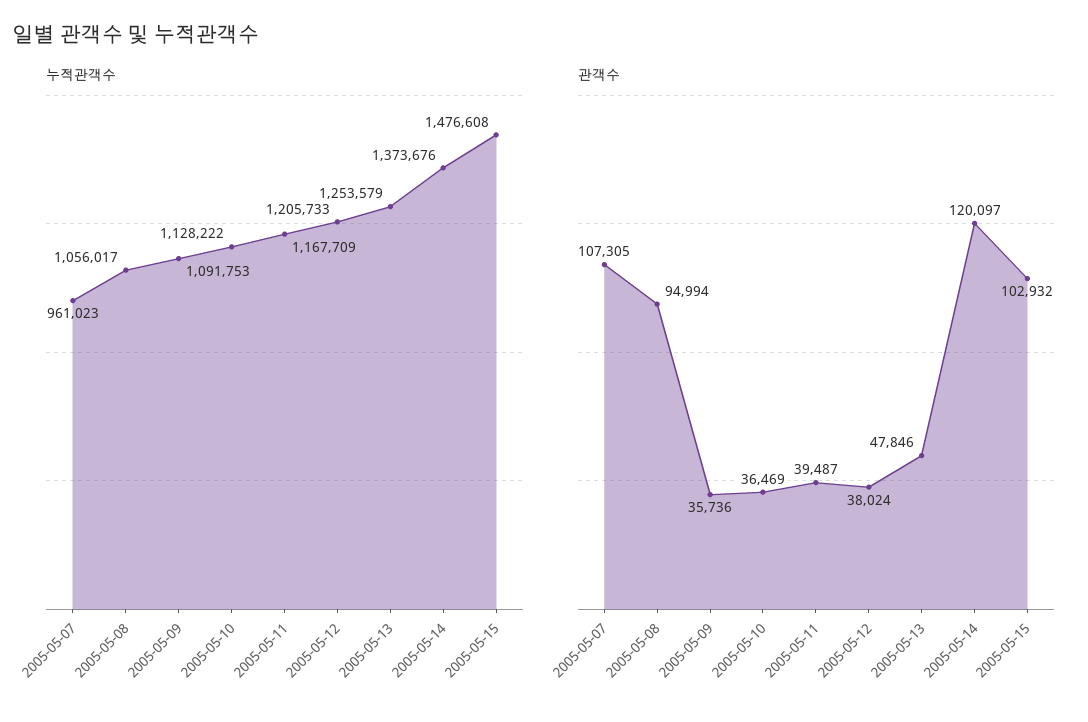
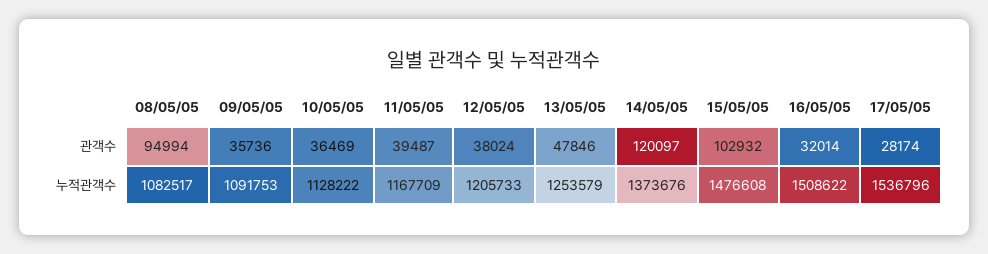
누적관객수, 2005-05-07: 961023 -> none
누적관객수, 2005-05-08: 1056017 -> 1082517
관객수, 2005-05-07: 107305 -> none
관객수, 16/05/05: none -> 32014
관객수, 17/05/05: none -> 28174
누적관객수, 16/05/05: none -> 1508622
누적관객수, 17/05/05: none -> 1536796

